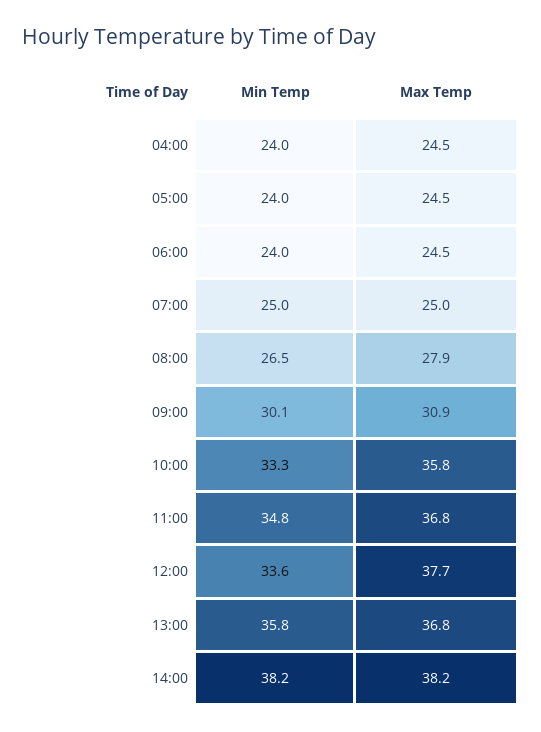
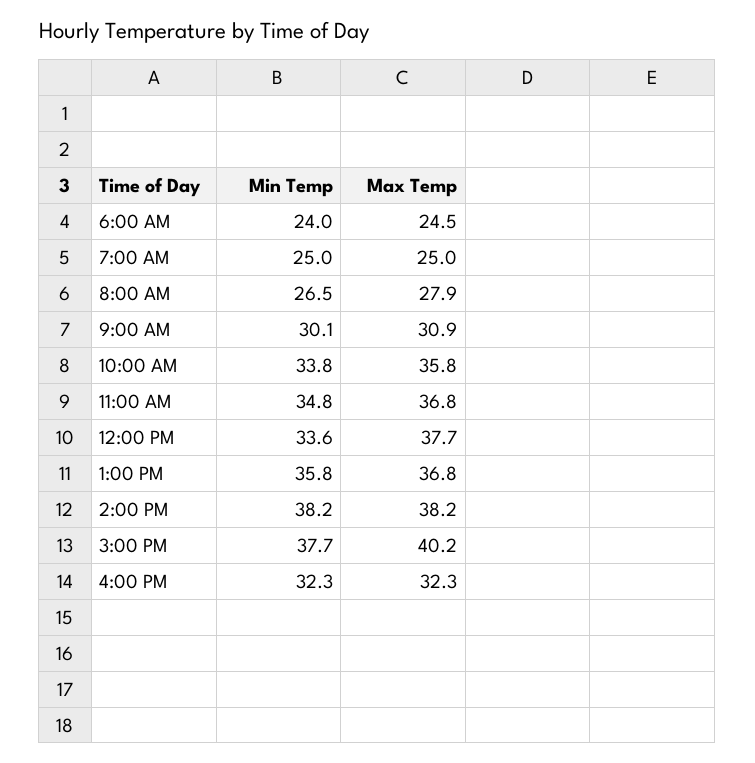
Min Temp, 04:00: 24 -> none
Max Temp, 04:00: 24.5 -> none
Min Temp, 05:00: 24 -> none
Max Temp, 05:00: 24.5 -> none
Min Temp, 10:00: 33.3 -> 33.8
Min Temp, 3:00 PM: none -> 37.7
Max Temp, 3:00 PM: none -> 40.2
Min Temp, 4:00 PM: none -> 32.3
Max Temp, 4:00 PM: none -> 32.3

